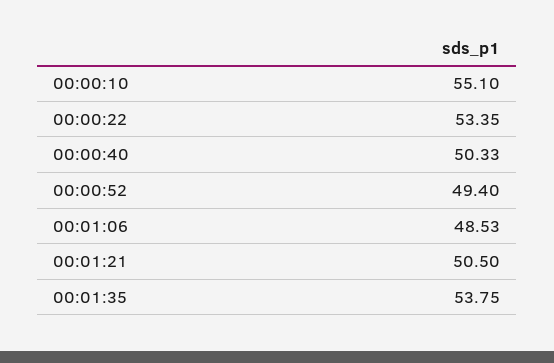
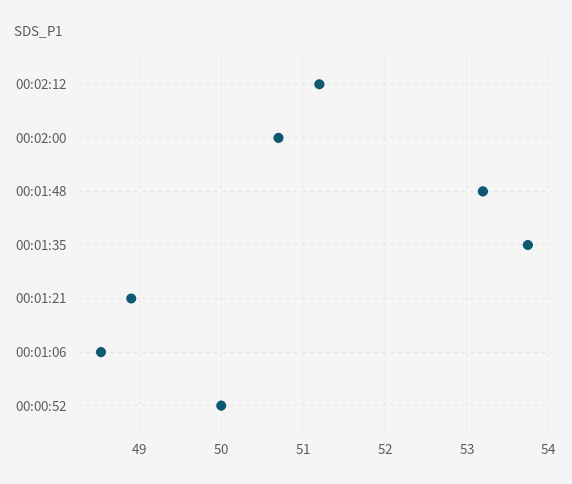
00:00:10: 55.1 -> none
00:00:22: 53.35 -> none
00:00:40: 50.33 -> none
00:00:52: 49.4 -> 50
00:01:21: 50.5 -> 48.9
00:02:12: none -> 51.2
00:02:00: none -> 50.7
00:01:48: none -> 53.2

